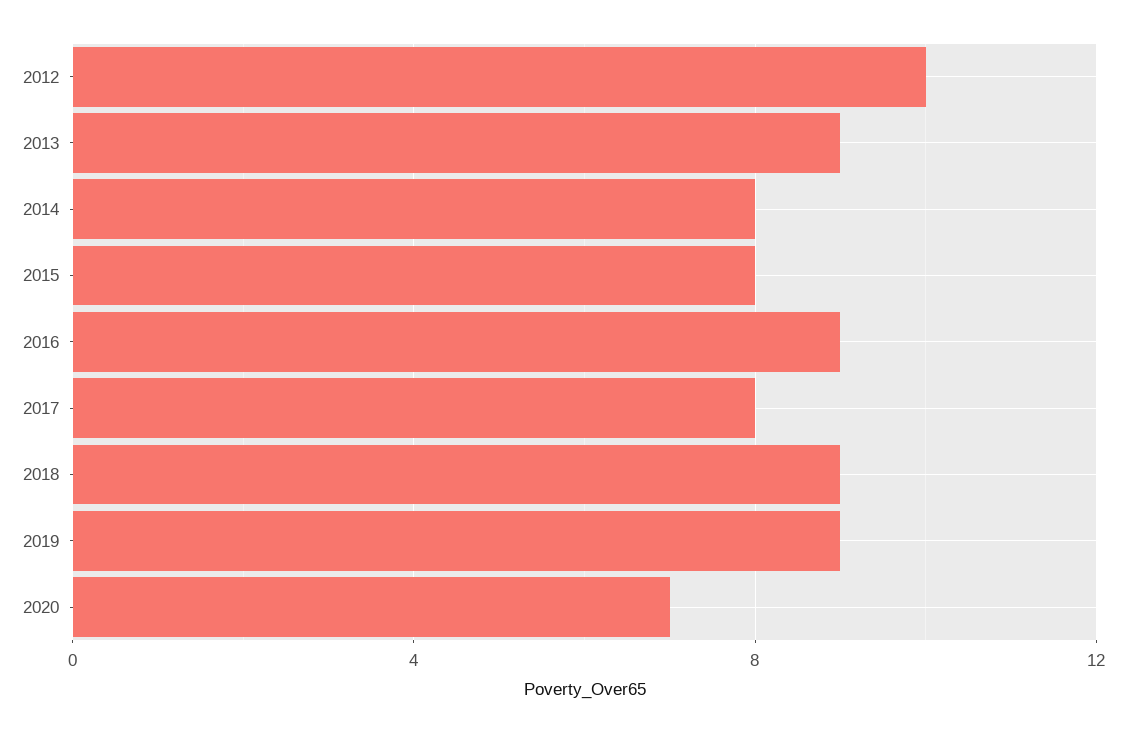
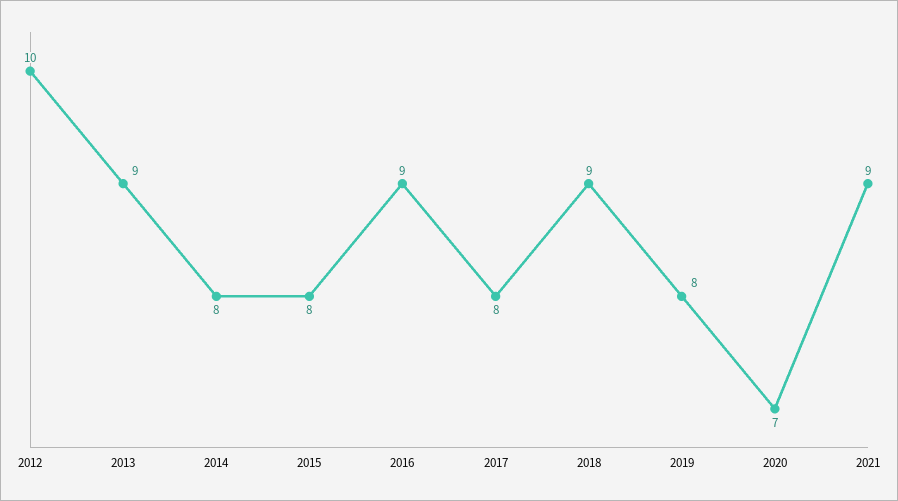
2019: 9 -> 8
2021: none -> 9

